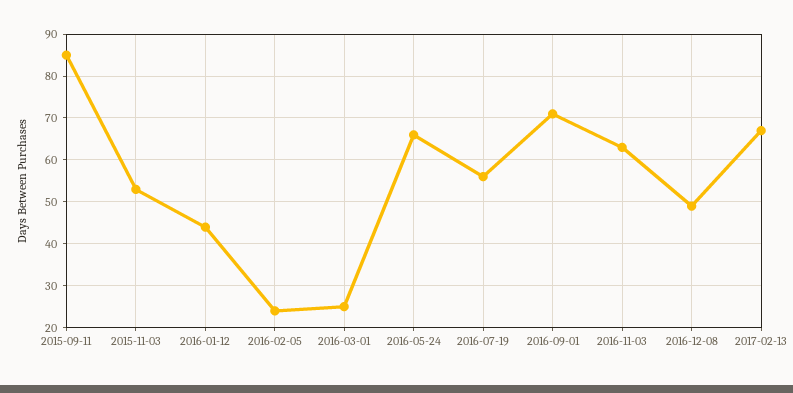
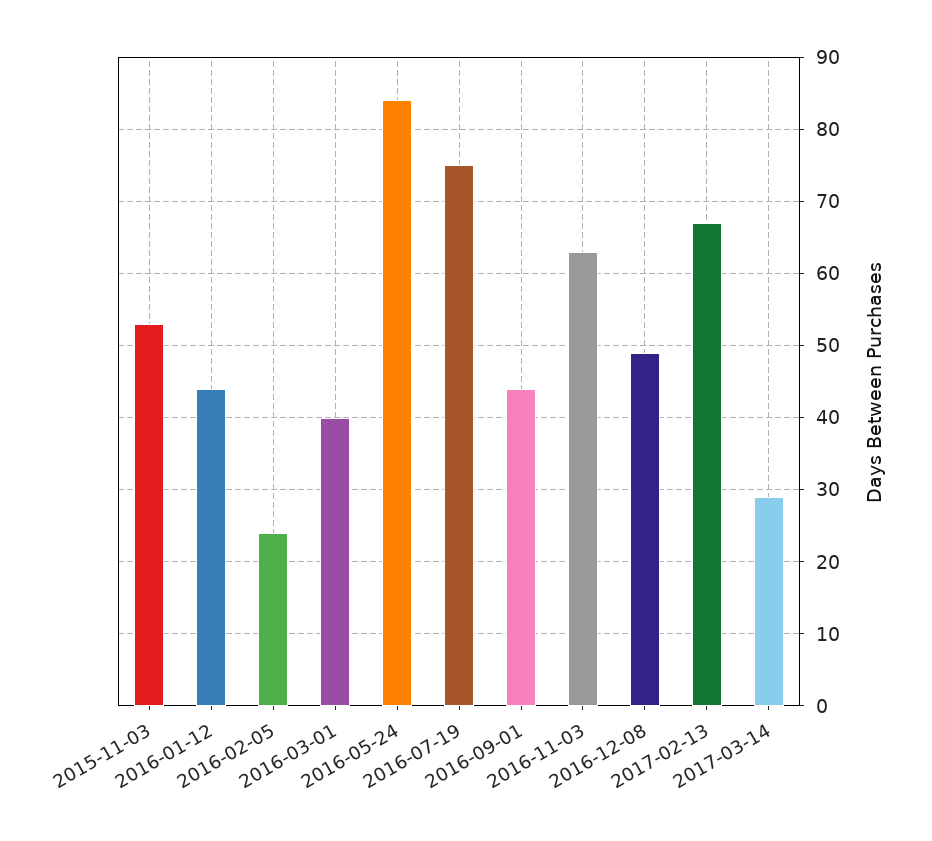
2015-09-11: 85 -> none
2016-03-01: 25 -> 40
2016-05-24: 65 -> 84
2016-07-19: 55 -> 75
2016-09-01: 70 -> 44
2017-03-14: none -> 29

